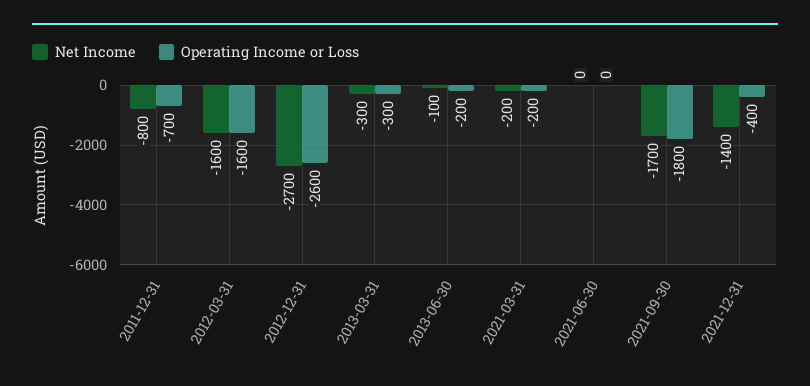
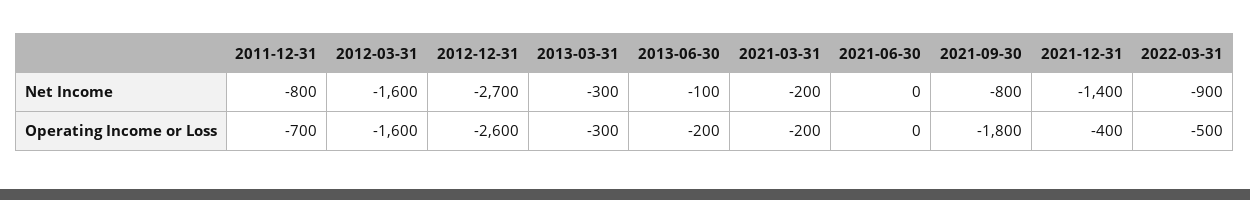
Net Income, 2021-09-30: -1700 -> -800
Net Income, 2022-03-31: none -> -900
Operating Income or Loss, 2022-03-31: none -> -500

